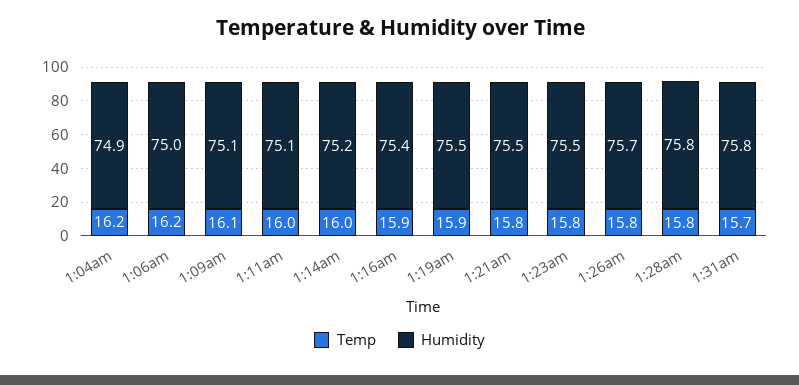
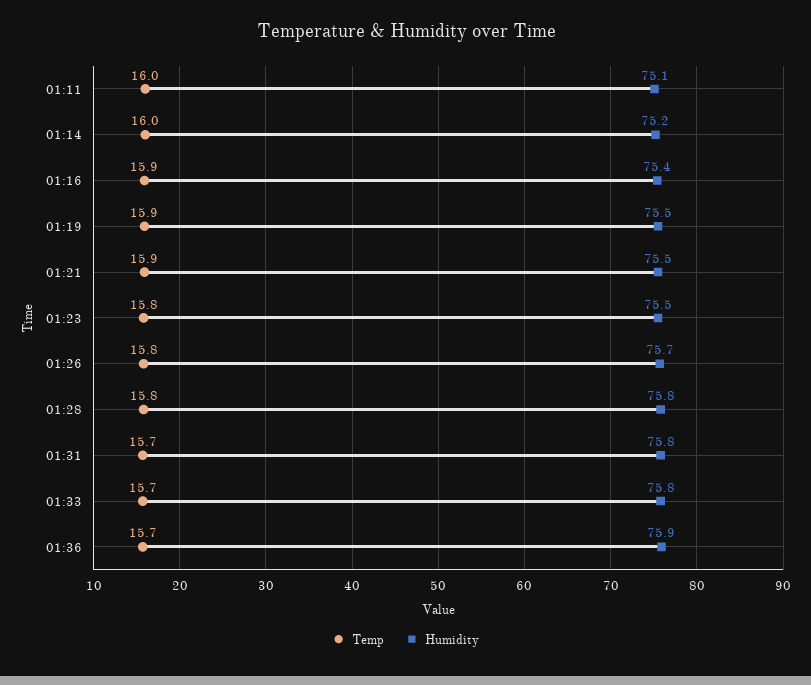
Temp, 1:04am: 16.2 -> none
Humidity, 1:04am: 74.9 -> none
Temp, 1:06am: 16.2 -> none
Humidity, 1:06am: 75 -> none
Temp, 1:09am: 16.1 -> none
Humidity, 1:09am: 75.1 -> none
Temp, 1:21am: 15.8 -> 15.9
Temp, 01:33: none -> 15.7
Humidity, 01:33: none -> 75.8
Temp, 01:36: none -> 15.7
Humidity, 01:36: none -> 75.9

